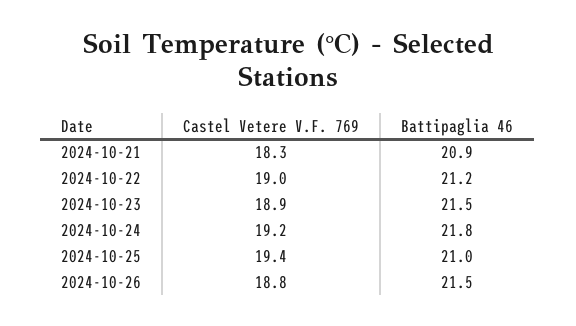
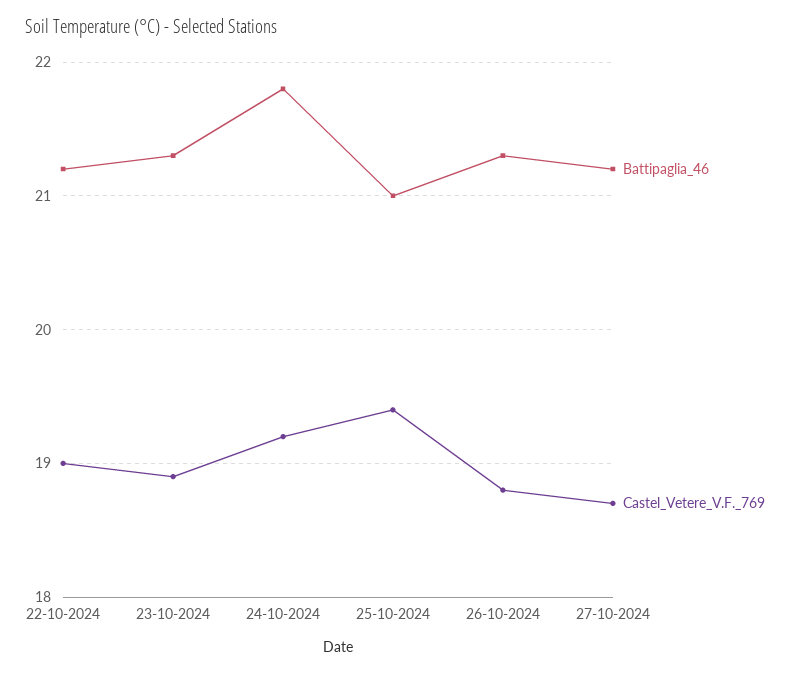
Castel Vetere V.F. 769, 2024-10-21: 18.3 -> none
Battipaglia 46, 2024-10-21: 20.9 -> none
Battipaglia 46, 2024-10-23: 21.5 -> 21.3
Battipaglia 46, 2024-10-26: 21.5 -> 21.3
Battipaglia 46, 27-10-2024: none -> 21.2
Castel Vetere V.F. 769, 27-10-2024: none -> 18.7

